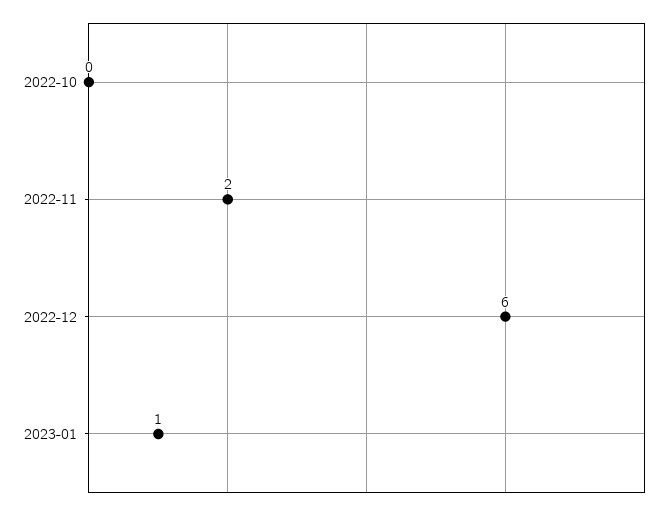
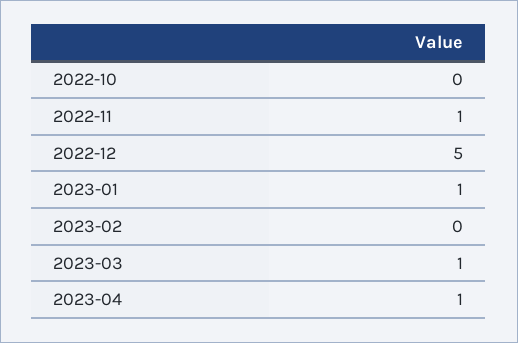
2022-11: 2 -> 1
2022-12: 6 -> 5
2023-02: none -> 0
2023-03: none -> 1
2023-04: none -> 1

